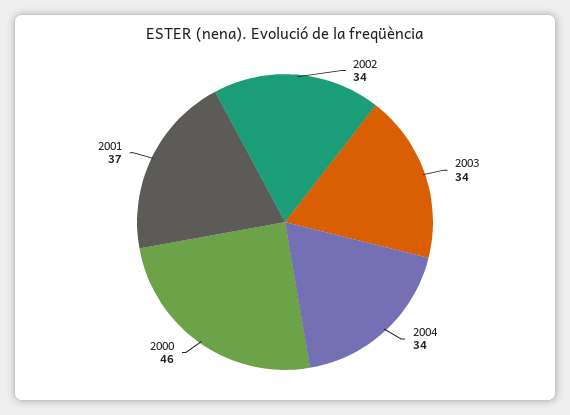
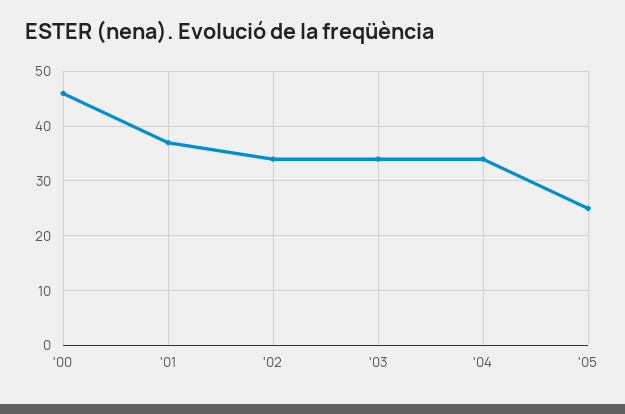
'05: none -> 25

